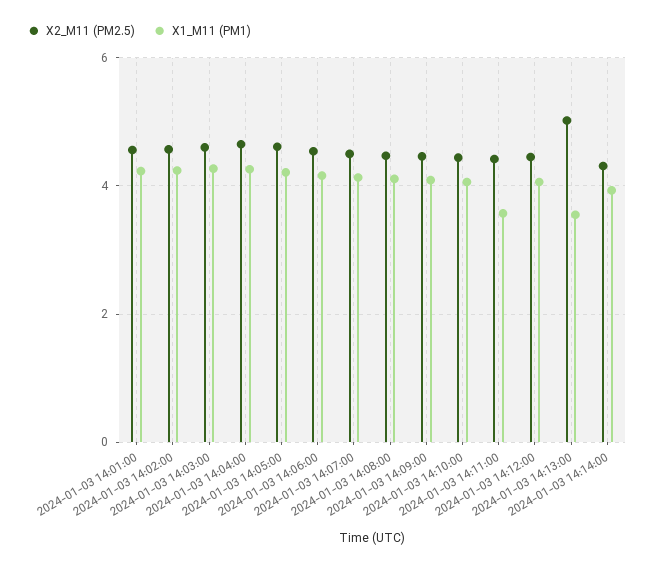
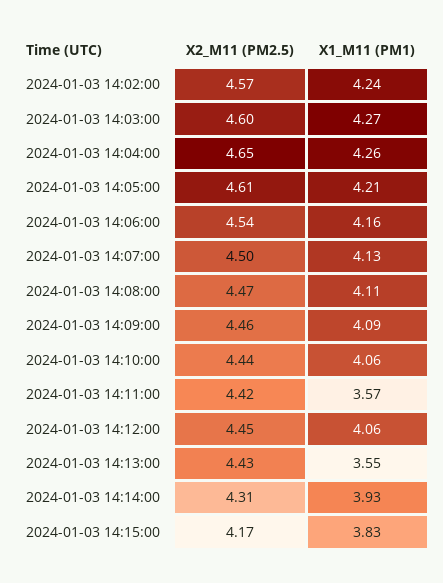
X2_M11 (PM2.5), 2024-01-03 14:01:00: 4.6 -> none
X1_M11 (PM1), 2024-01-03 14:01:00: 4.2 -> none
X2_M11 (PM2.5), 2024-01-03 14:13:00: 5 -> 4.43
X2_M11 (PM2.5), 2024-01-03 14:15:00: none -> 4.17
X1_M11 (PM1), 2024-01-03 14:15:00: none -> 3.83

